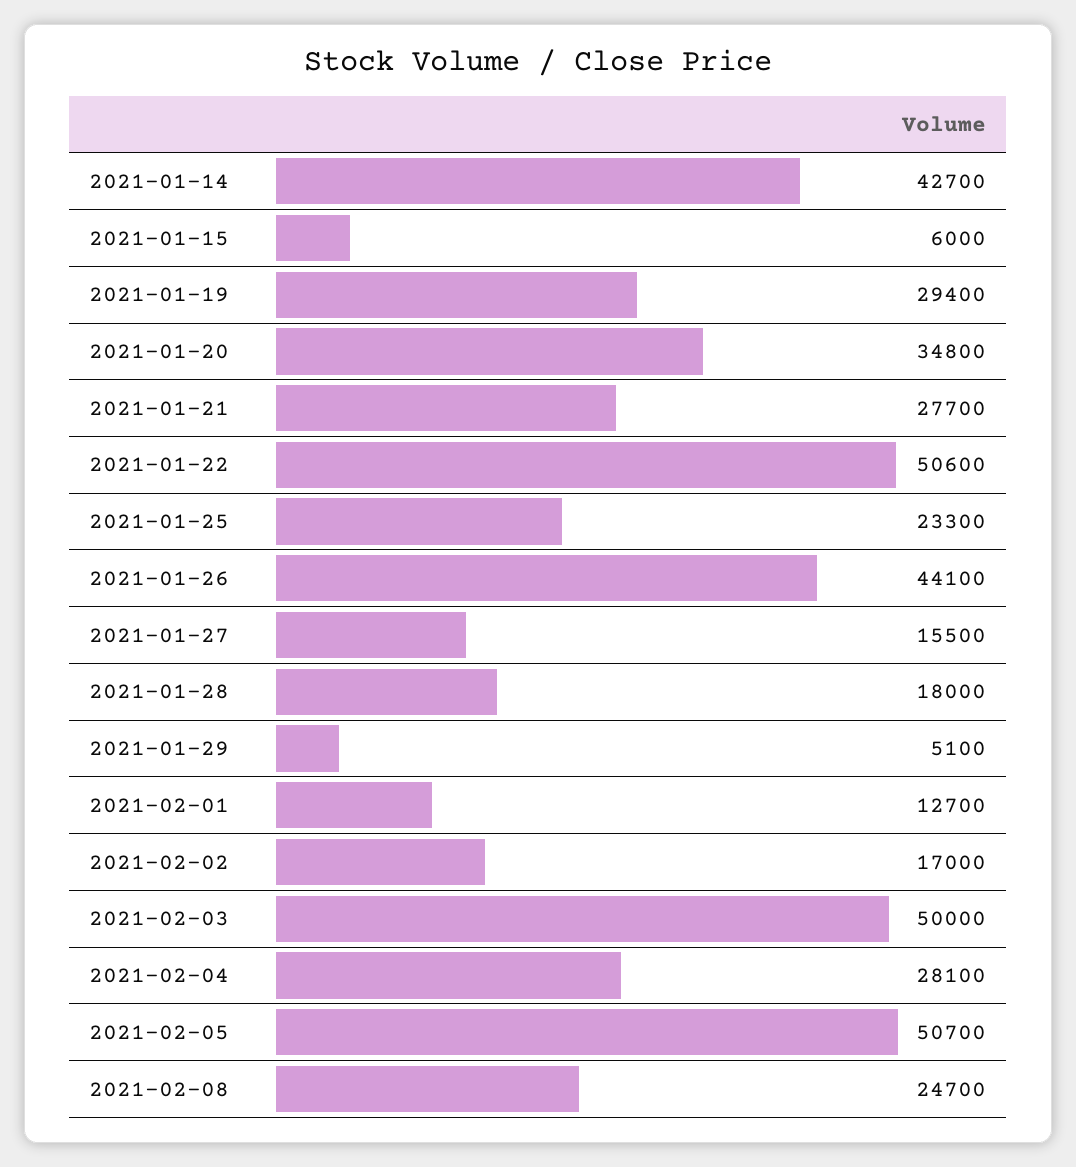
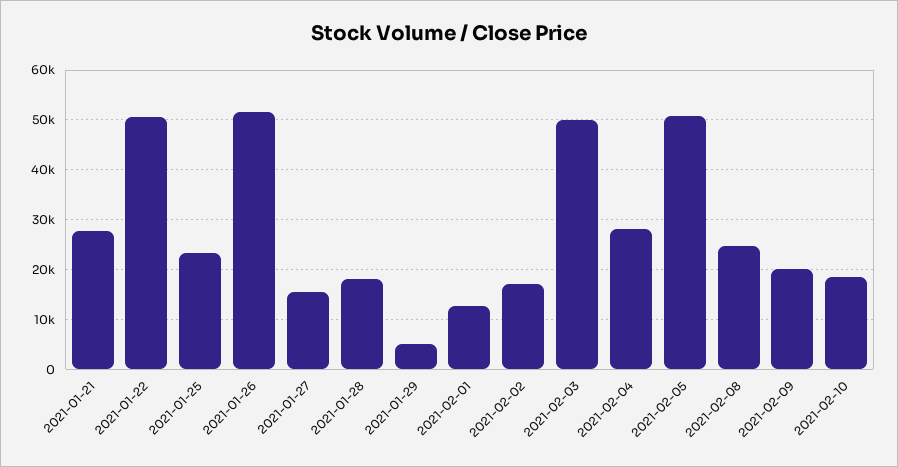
2021-01-14: 42700 -> none
2021-01-15: 6000 -> none
2021-01-19: 29400 -> none
2021-01-20: 34800 -> none
2021-01-26: 44100 -> 52000
2021-02-09: none -> 20000
2021-02-10: none -> 18000

